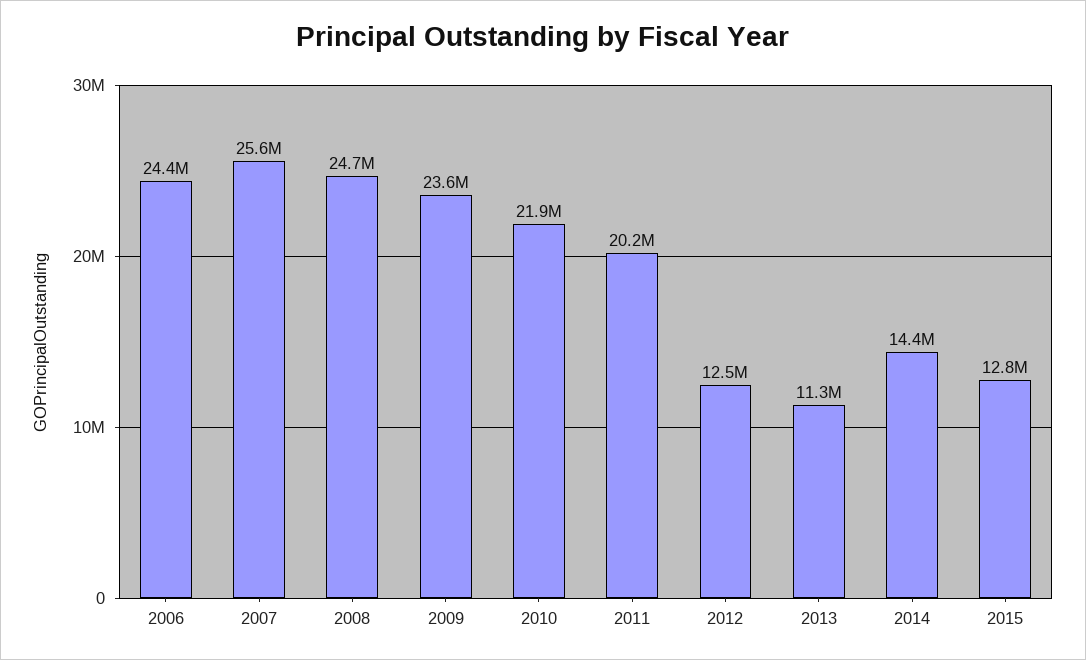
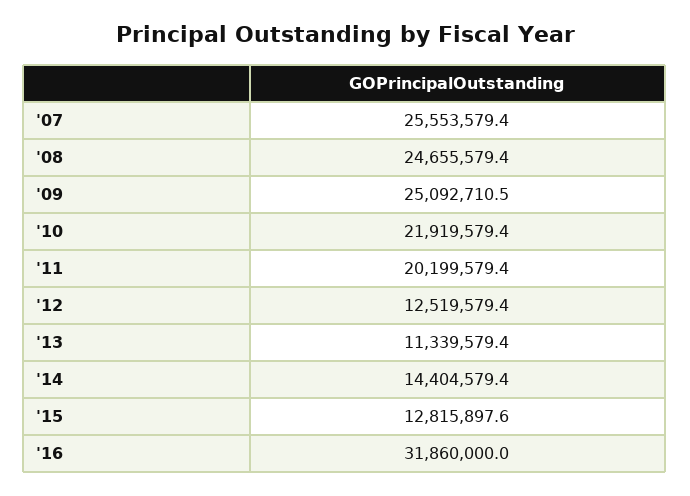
2006: 24400000 -> none
2009: 23600000 -> 25092710.5
'16: none -> 31860000

